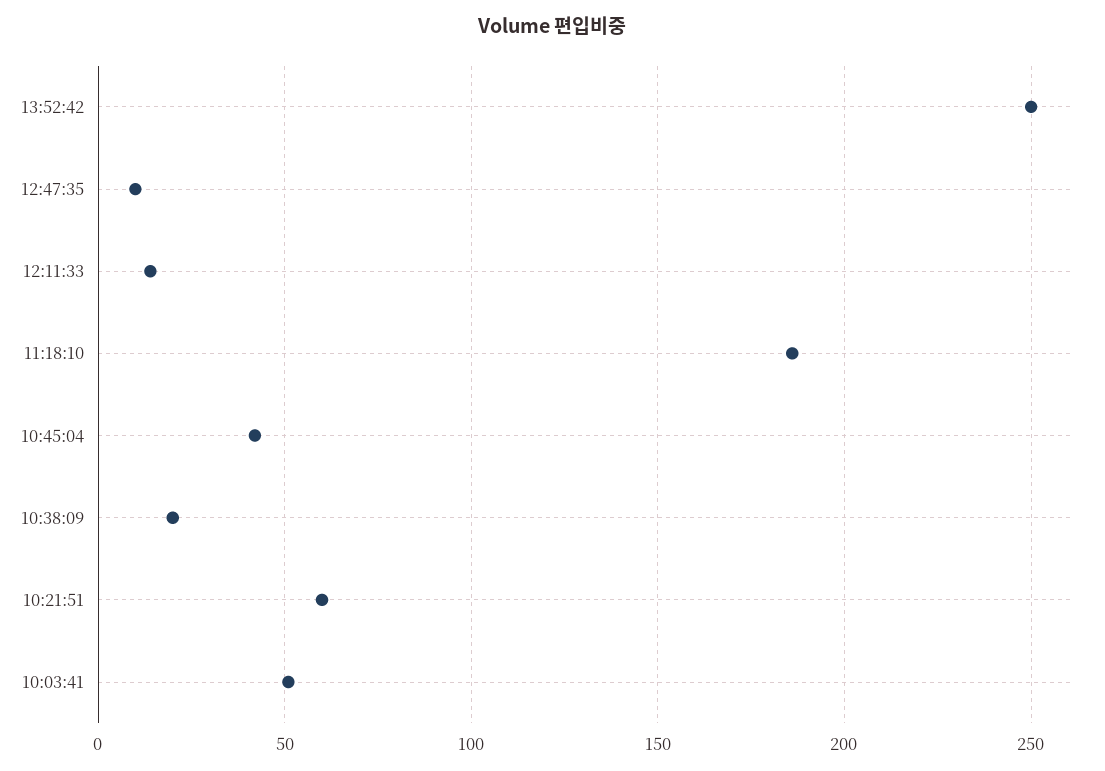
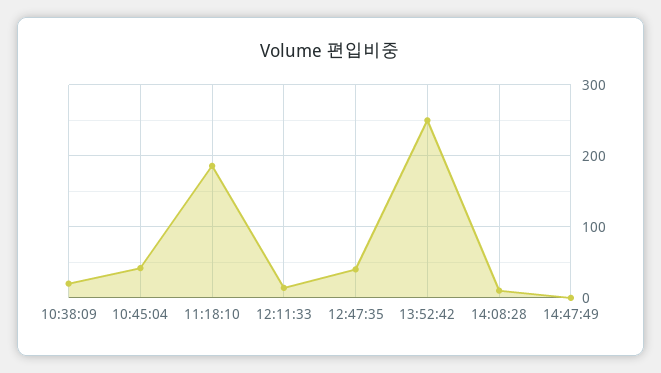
12:47:35: 10 -> 40
10:21:51: 60 -> none
10:03:41: 50 -> none
14:08:28: none -> 10
14:47:49: none -> 0

